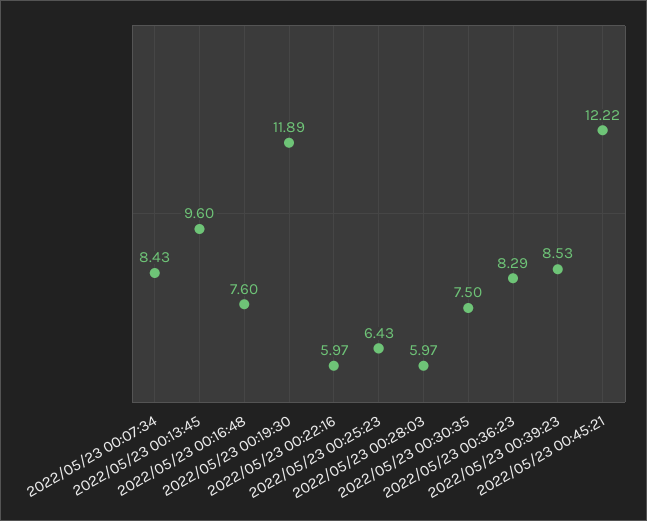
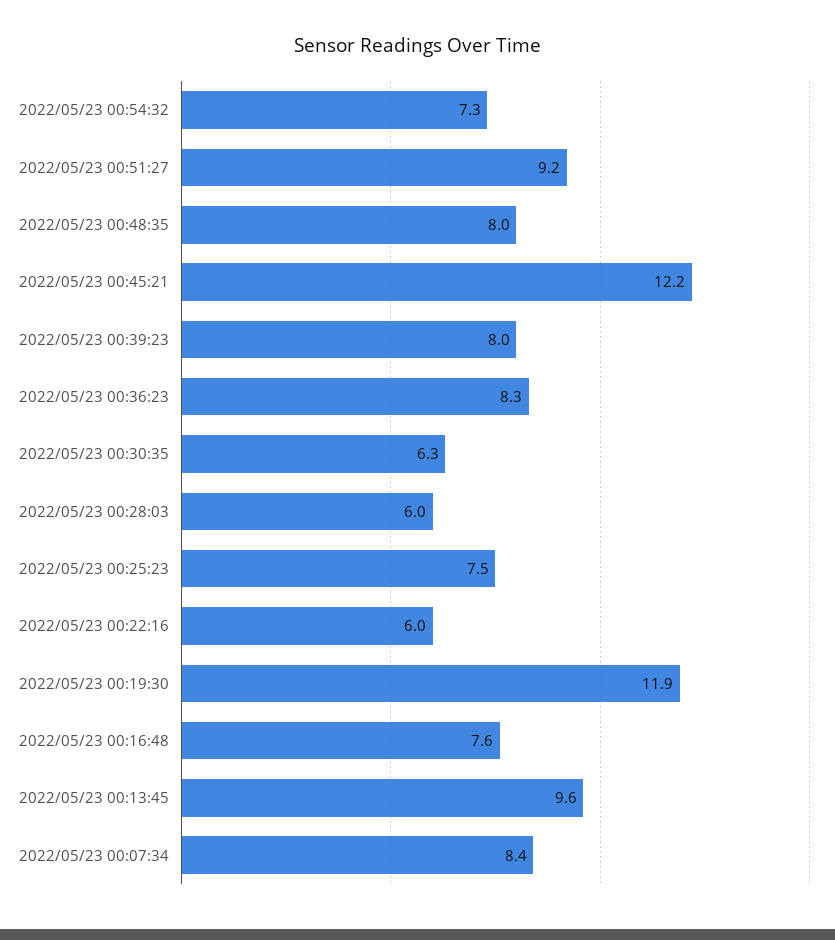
2022/05/23 00:25:23: 6.43 -> 7.5
2022/05/23 00:30:35: 7.5 -> 6.3
2022/05/23 00:39:23: 8.53 -> 8
2022/05/23 00:54:32: none -> 7.3
2022/05/23 00:51:27: none -> 9.2
2022/05/23 00:48:35: none -> 8

